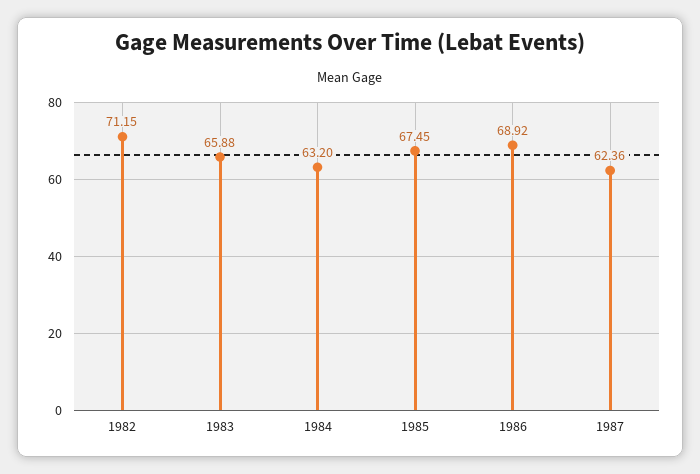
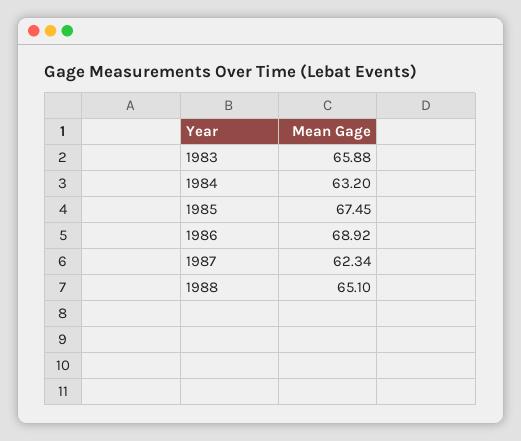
1982: 71.15 -> none
1987: 62.36 -> 62.34
1988: none -> 65.1

